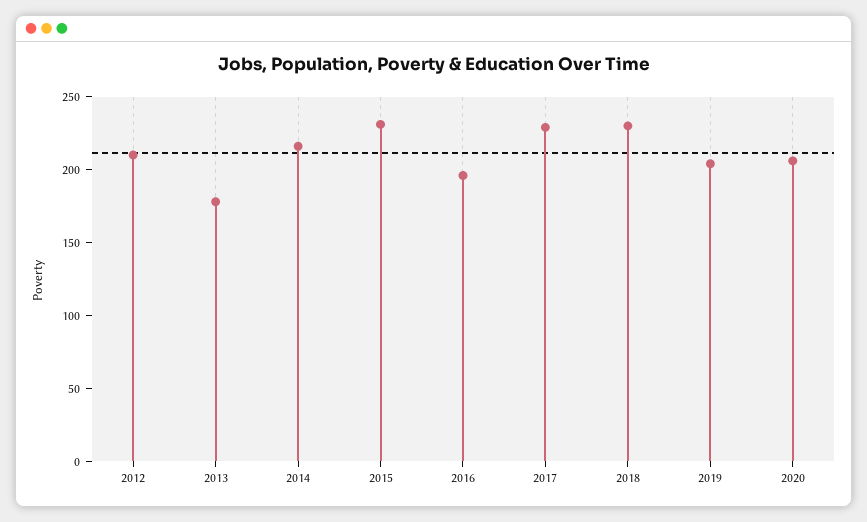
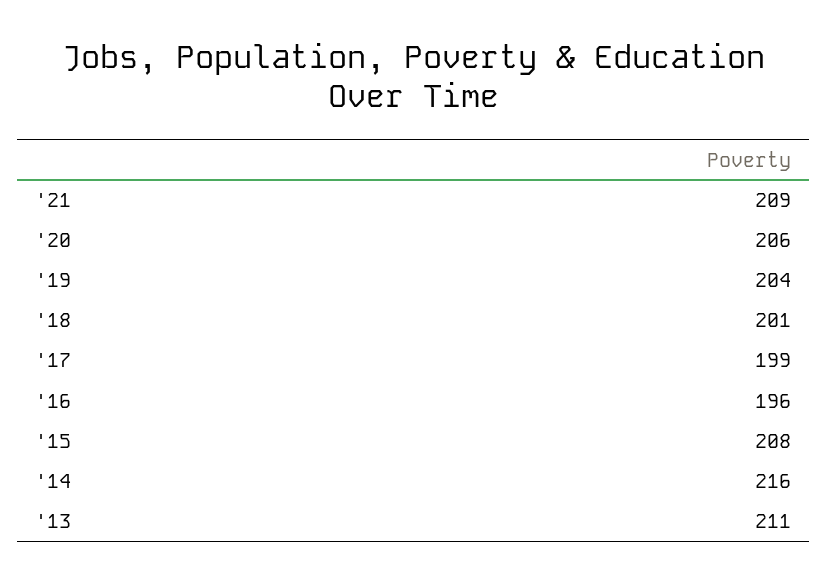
2012: 210 -> none
2013: 180 -> 211
2015: 230 -> 208
2017: 230 -> 199
2018: 230 -> 201
'21: none -> 209

